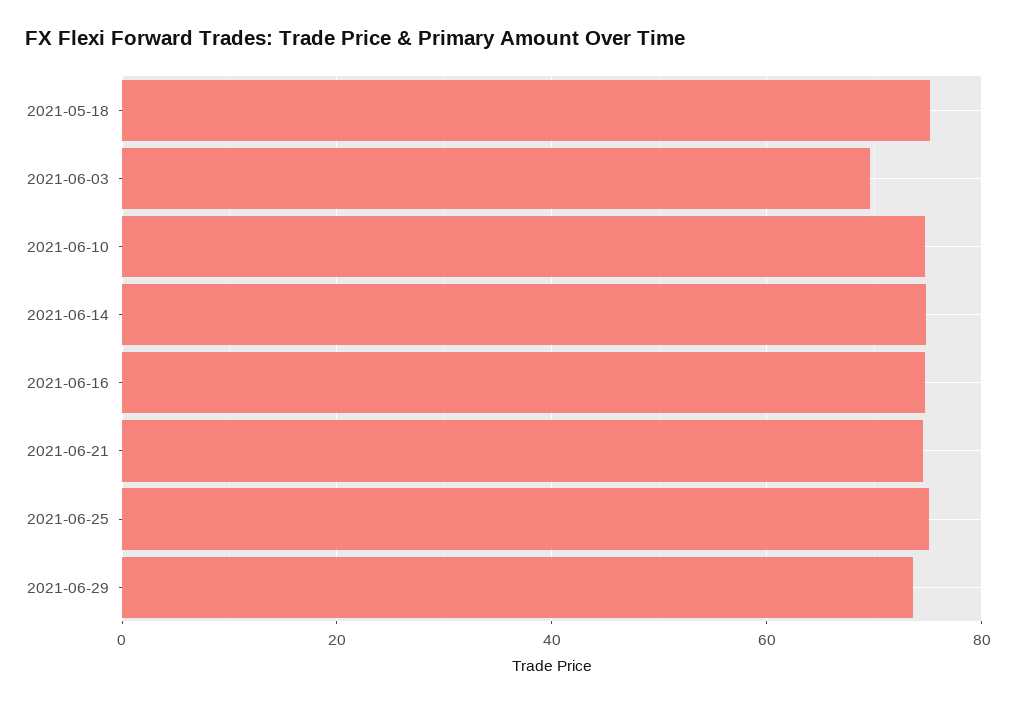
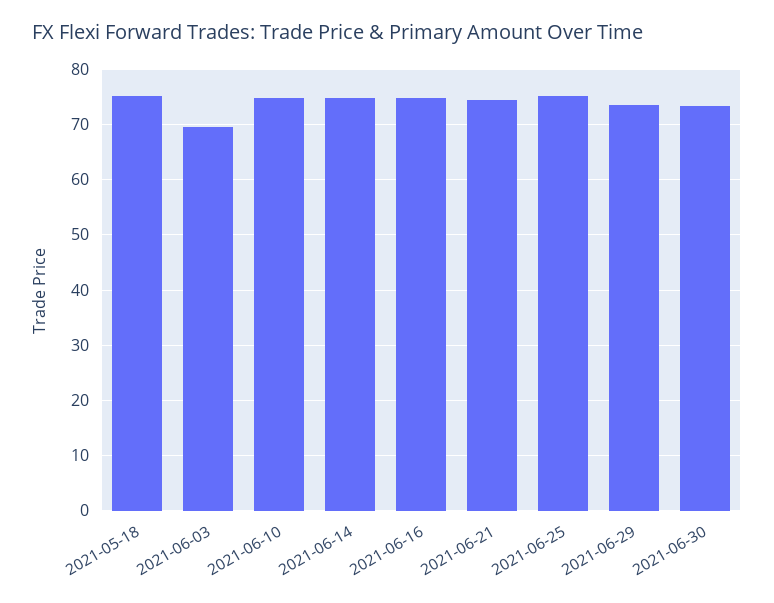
2021-06-30: none -> 74

